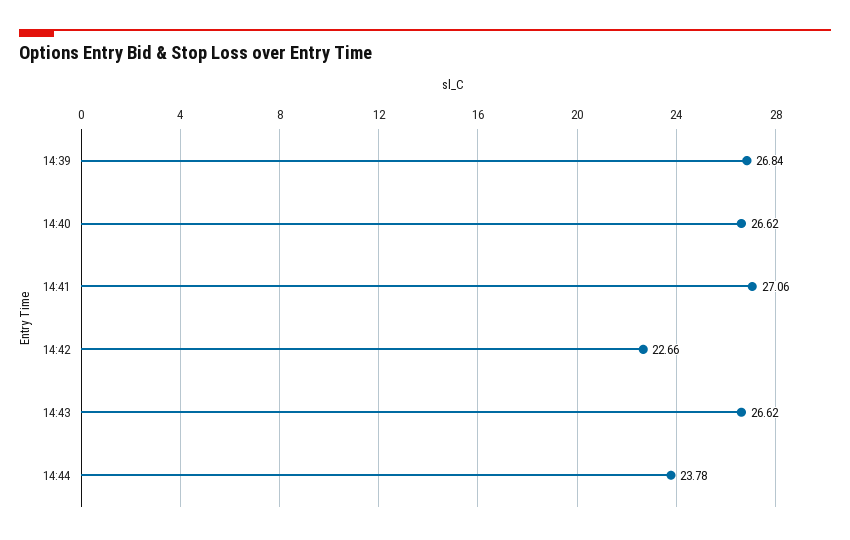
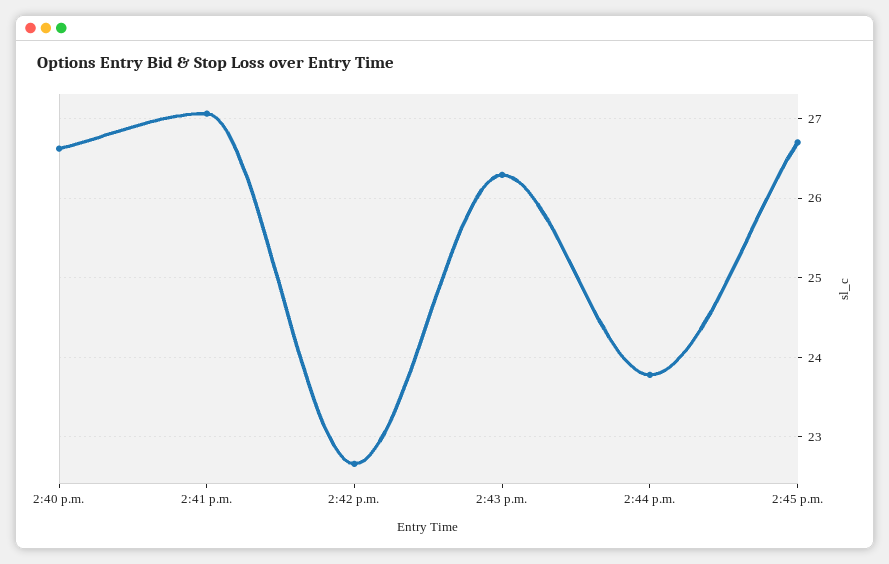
14:39: 26.84 -> none
14:43: 26.62 -> 26.3
2:45 p.m.: none -> 26.7

